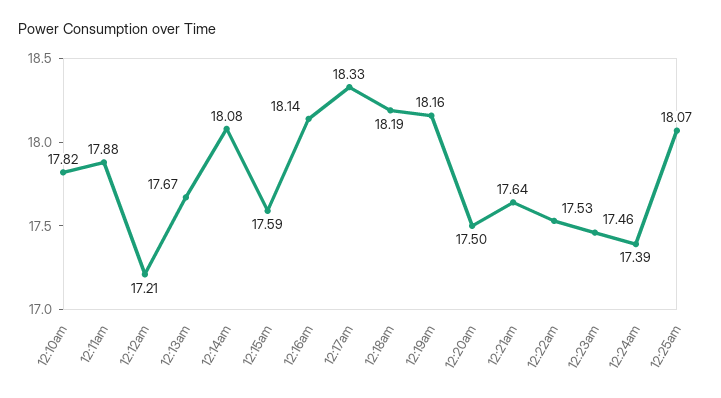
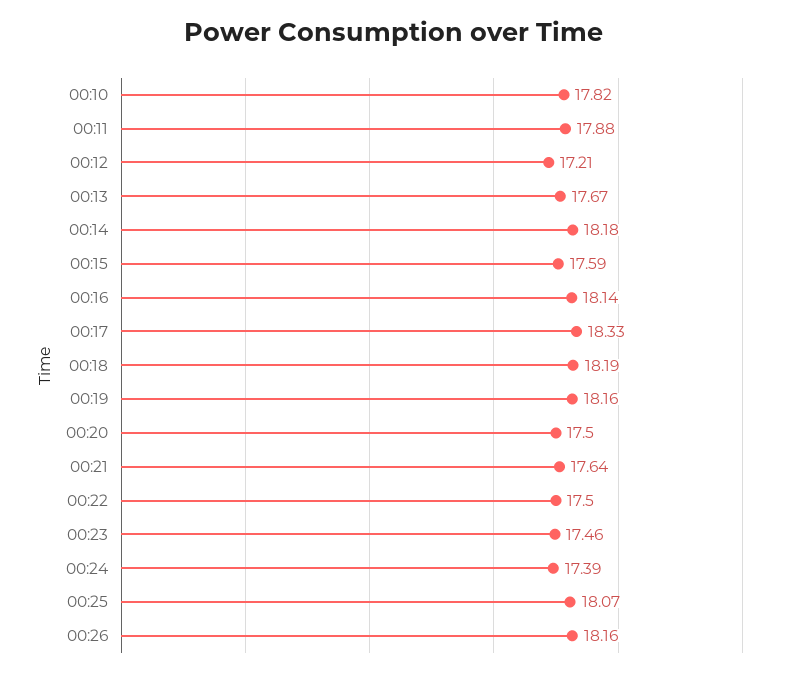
12:14am: 18.08 -> 18.18
12:22am: 17.53 -> 17.5
00:26: none -> 18.16

